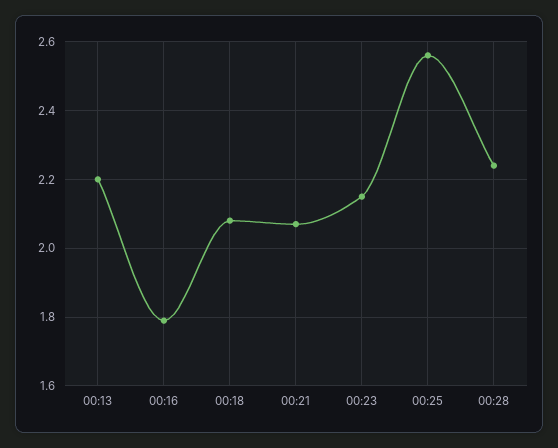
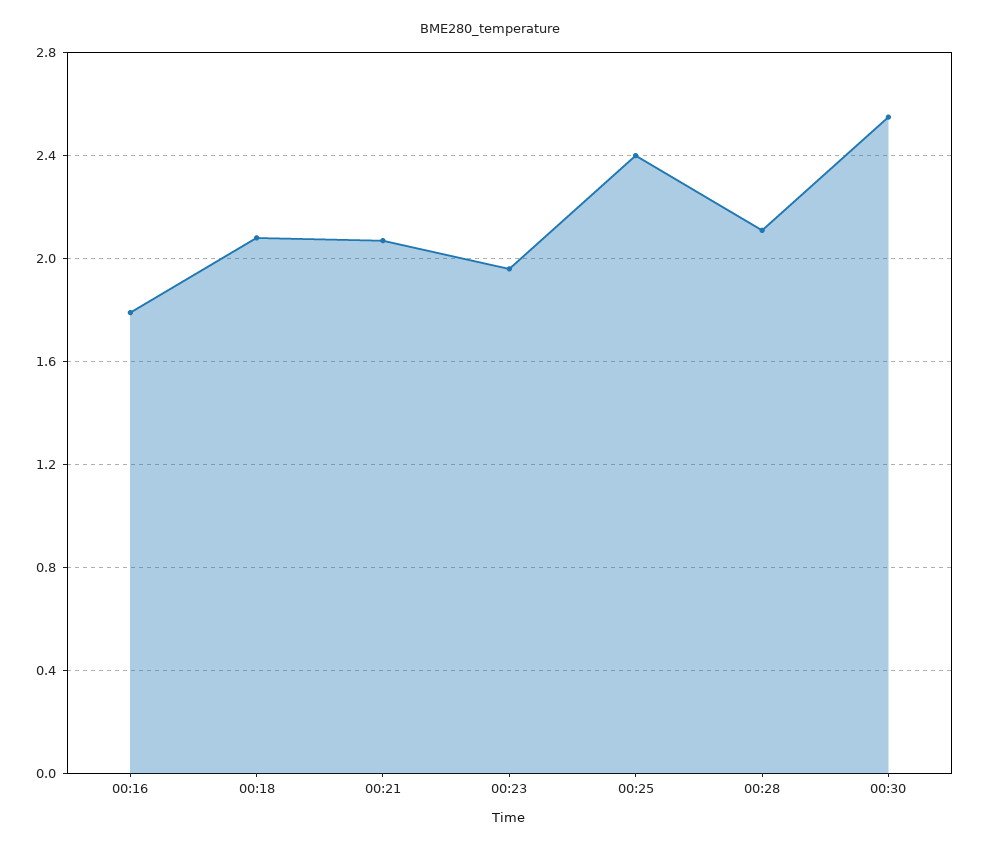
00:13: 2.2 -> none
00:23: 2.15 -> 1.95
00:25: 2.55 -> 2.4
00:28: 2.25 -> 2.1
00:30: none -> 2.55

